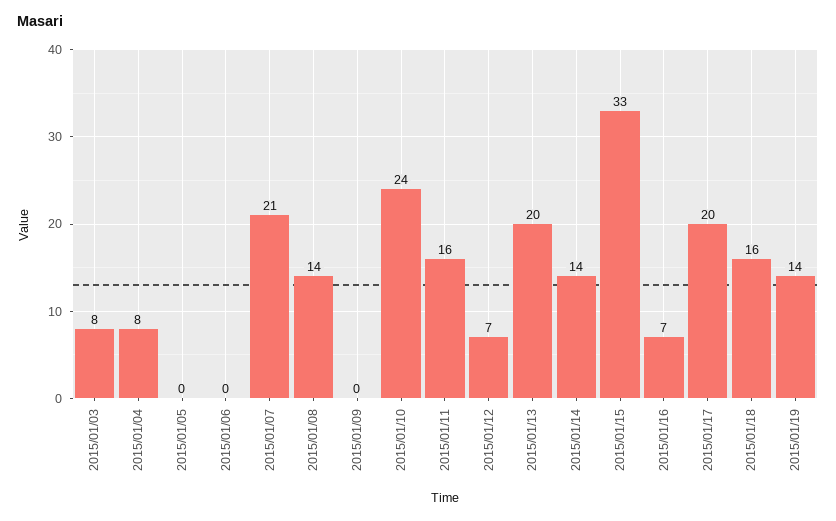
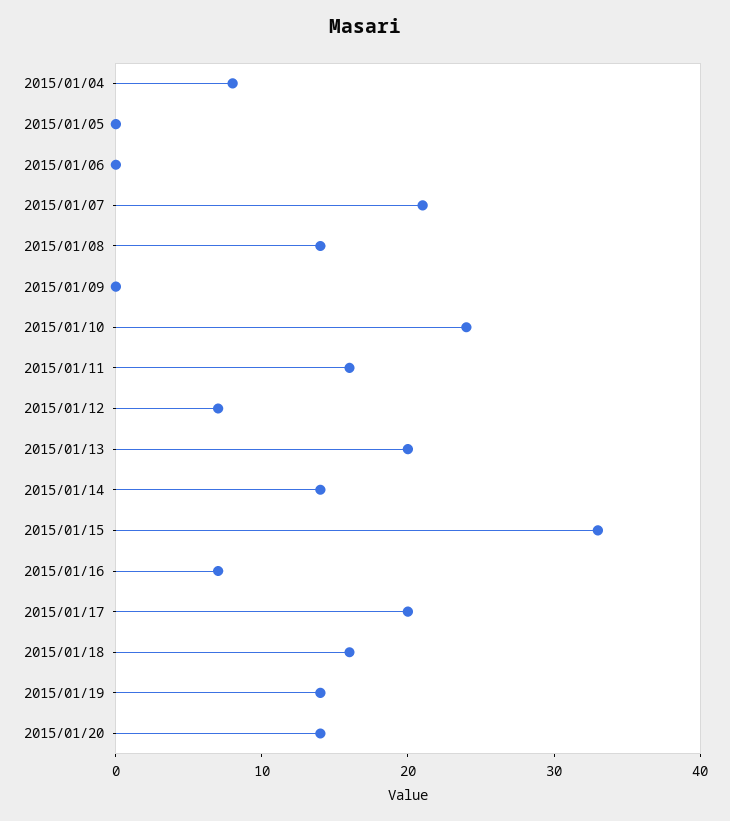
2015/01/03: 8 -> none
2015/01/20: none -> 14

